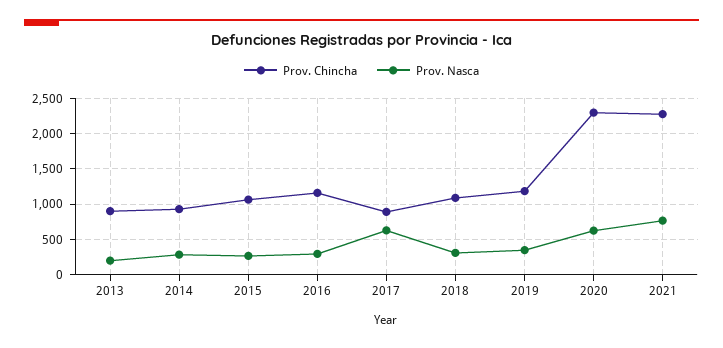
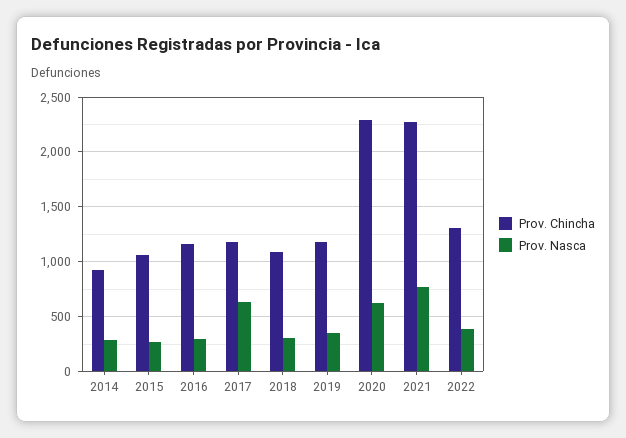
Prov. Chincha, 2013: 900 -> none
Prov. Nasca, 2013: 200 -> none
Prov. Chincha, 2017: 900 -> 1200
Prov. Chincha, 2022: none -> 1300
Prov. Nasca, 2022: none -> 400

